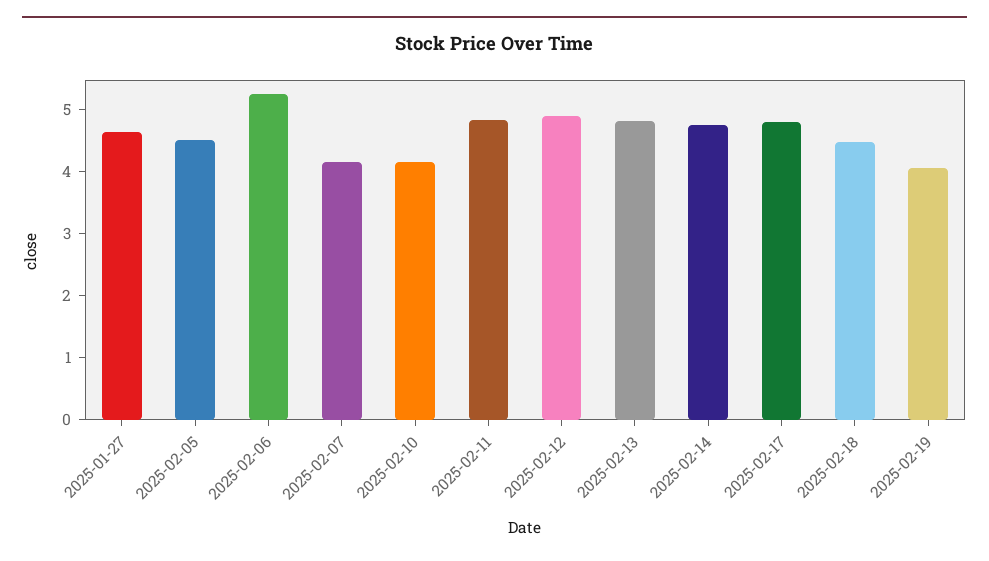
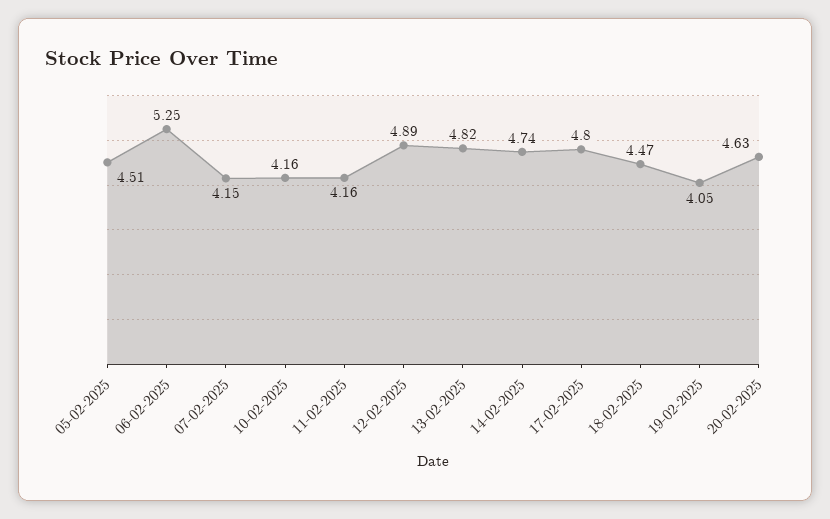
2025-01-27: 4.6 -> none
2025-02-11: 4.8 -> 4.16
20-02-2025: none -> 4.63

